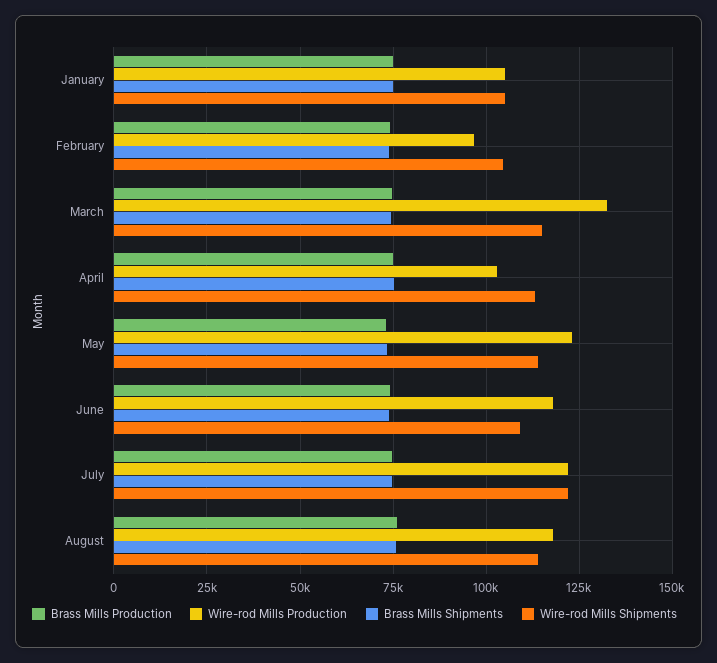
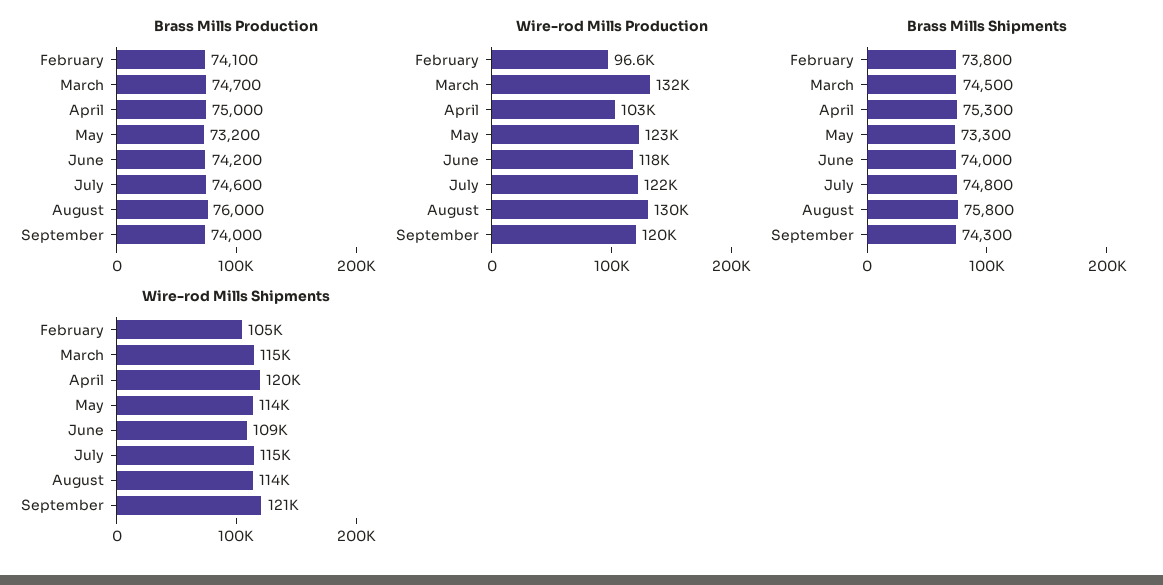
Brass Mills Production, January: 75000 -> none
Wire-rod Mills Production, January: 105000 -> none
Brass Mills Shipments, January: 75000 -> none
Wire-rod Mills Shipments, January: 105000 -> none
Wire-rod Mills Shipments, April: 112500 -> 120000
Wire-rod Mills Shipments, July: 122500 -> 115000
Wire-rod Mills Production, August: 117500 -> 130000
Brass Mills Production, September: none -> 74000
Wire-rod Mills Production, September: none -> 120000
Brass Mills Shipments, September: none -> 74300
Wire-rod Mills Shipments, September: none -> 121000

